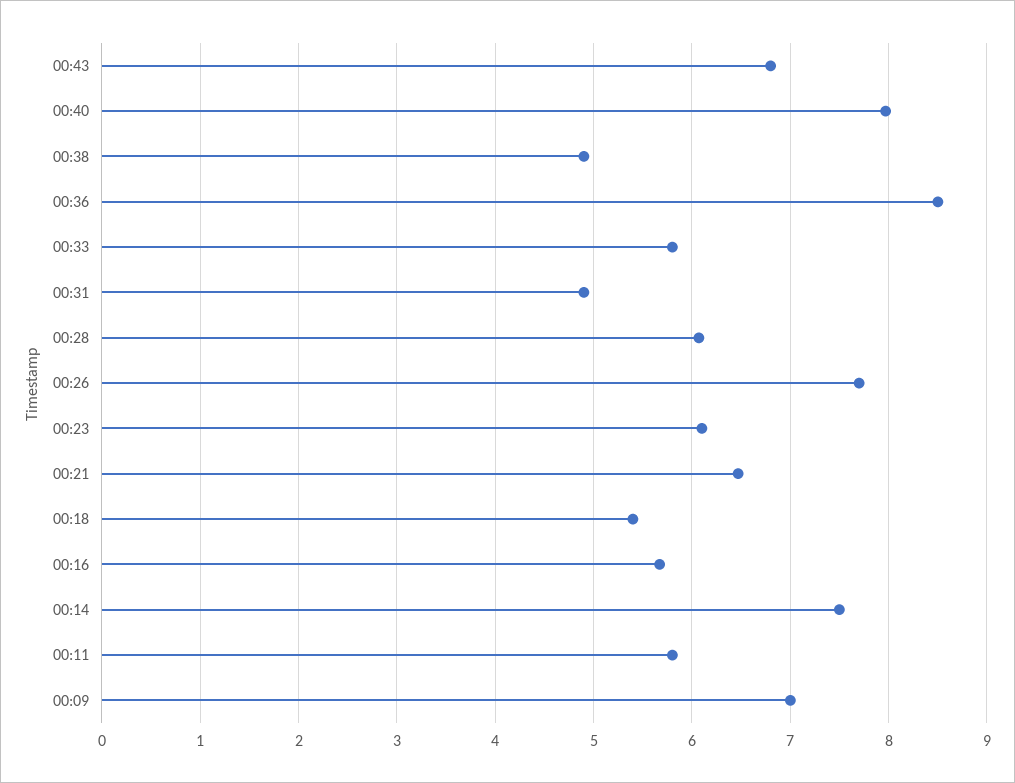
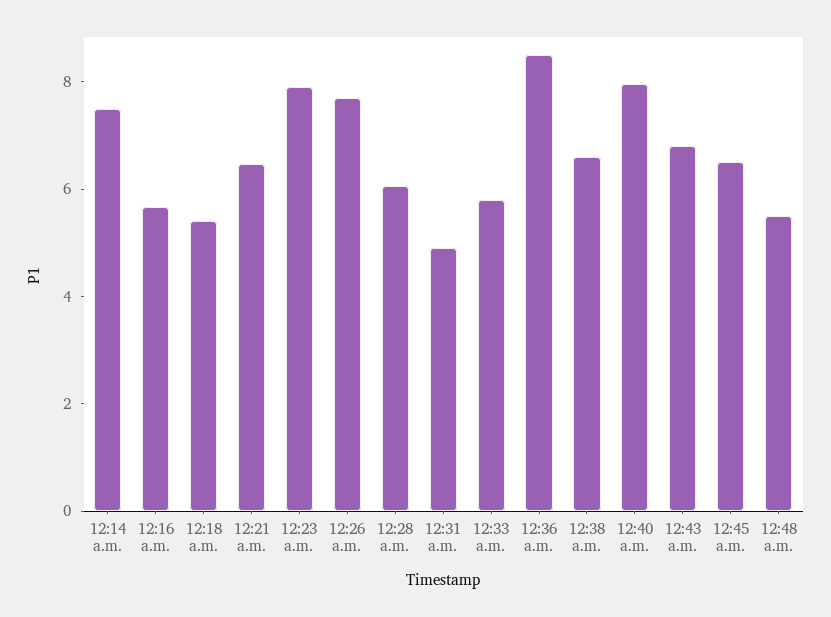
00:38: 4.9 -> 6.5
00:23: 6.1 -> 8
00:11: 5.8 -> none
00:09: 7 -> none
12:45 a.m.: none -> 6.5
12:48 a.m.: none -> 5.5

